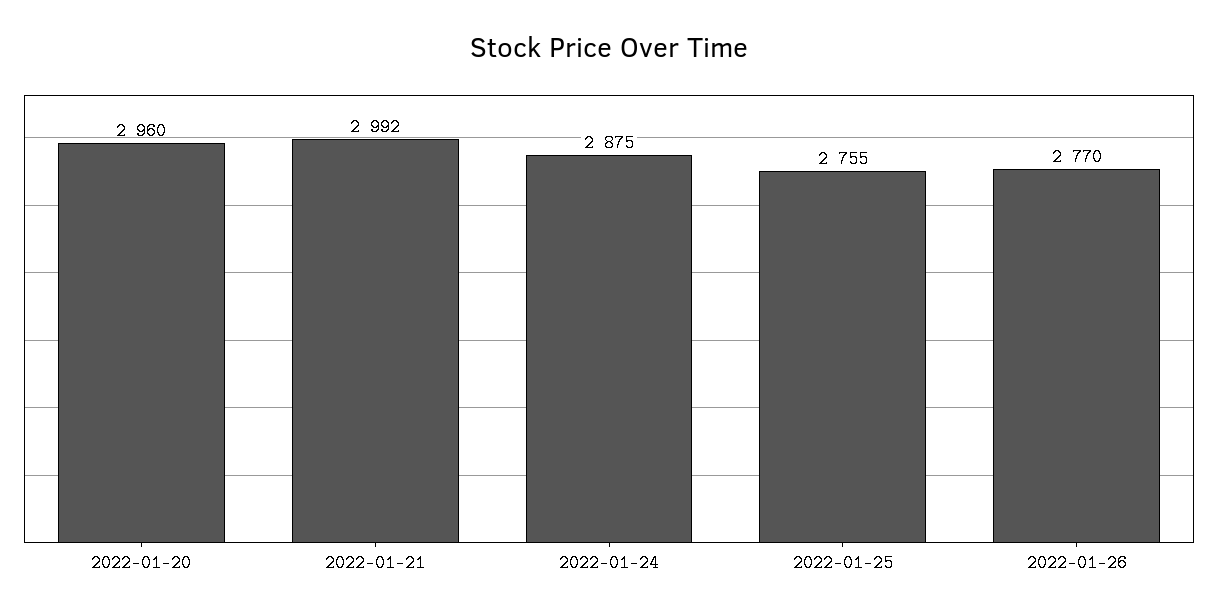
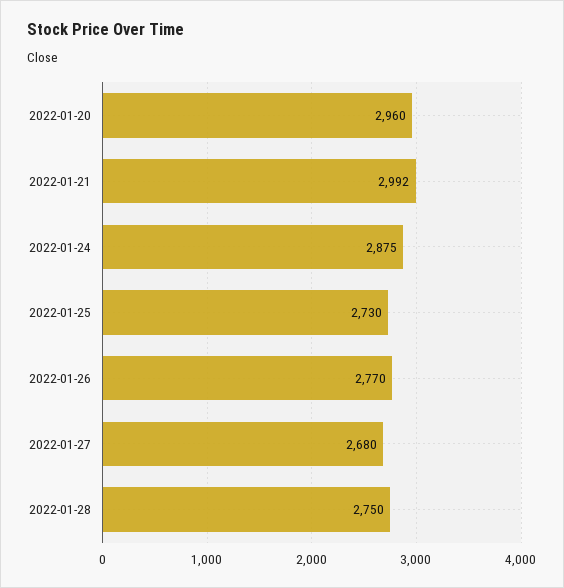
2022-01-25: 2755 -> 2730
2022-01-27: none -> 2680
2022-01-28: none -> 2750

